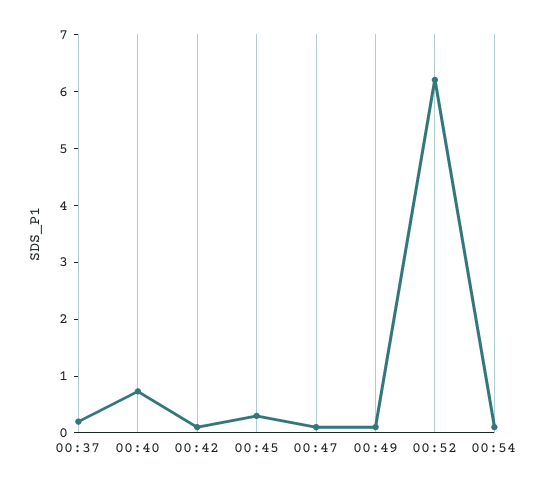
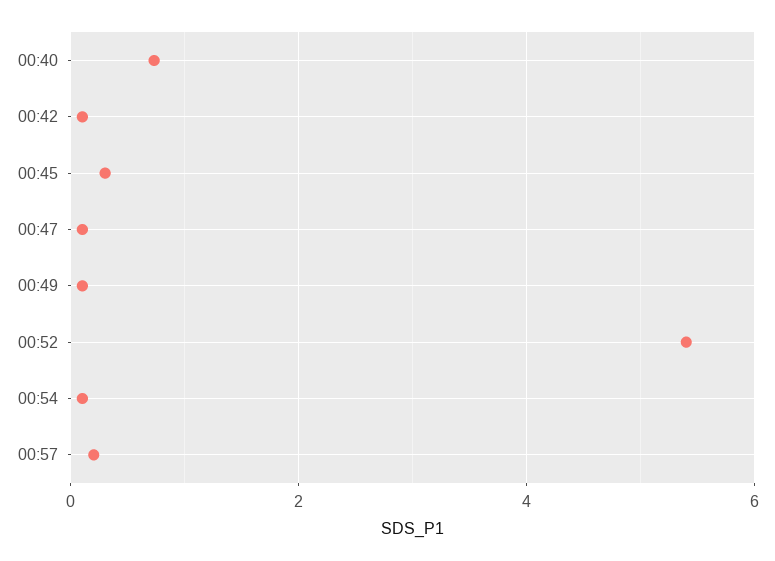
00:37: 0.2 -> none
00:52: 6.2 -> 5.4
00:57: none -> 0.2

